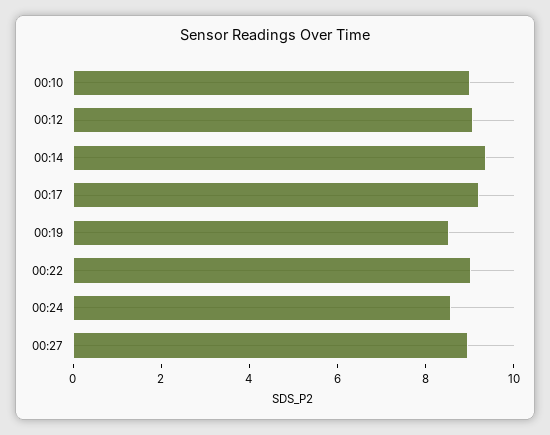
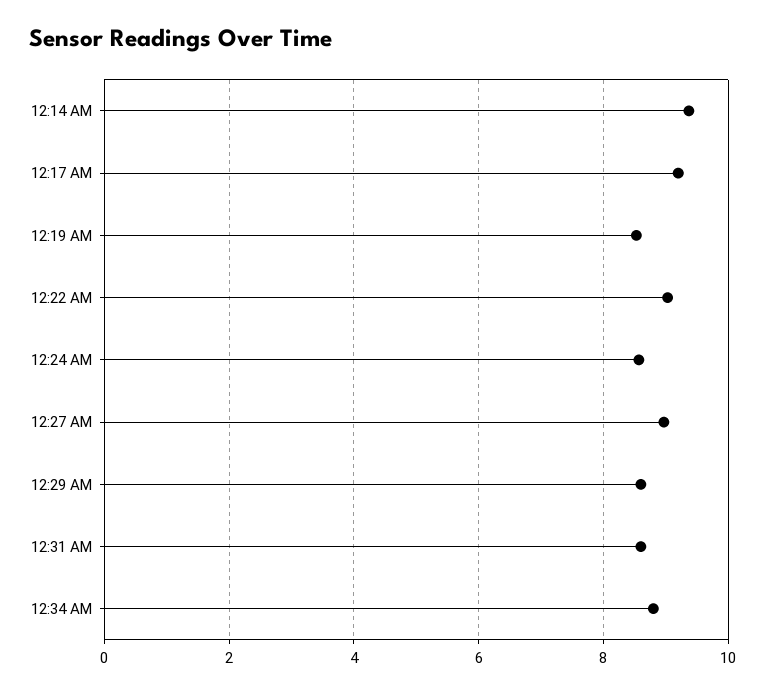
00:10: 9 -> none
00:12: 9 -> none
12:29 AM: none -> 8.6
12:31 AM: none -> 8.6
12:34 AM: none -> 8.8

